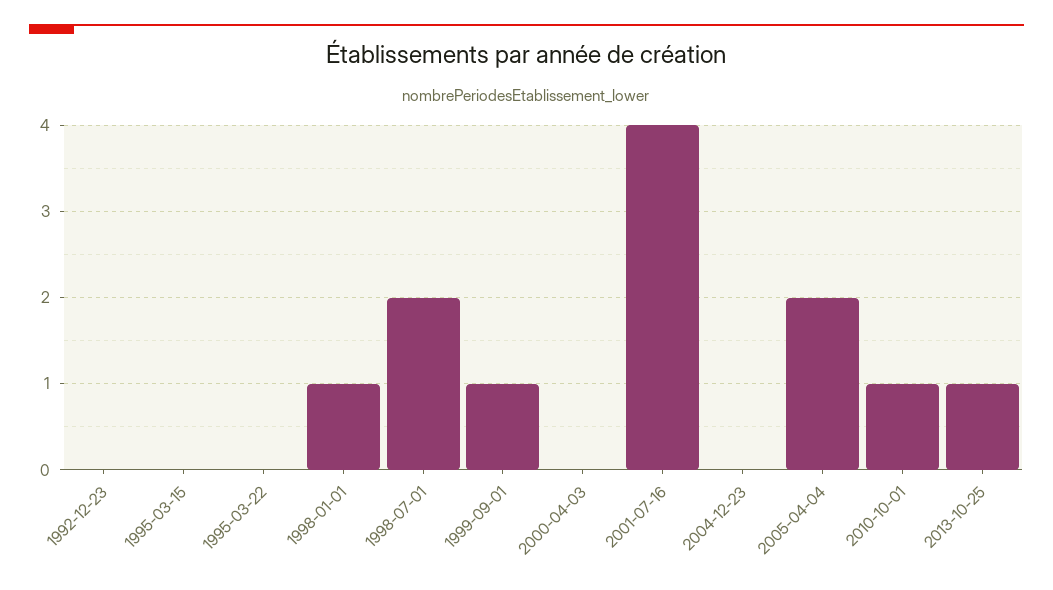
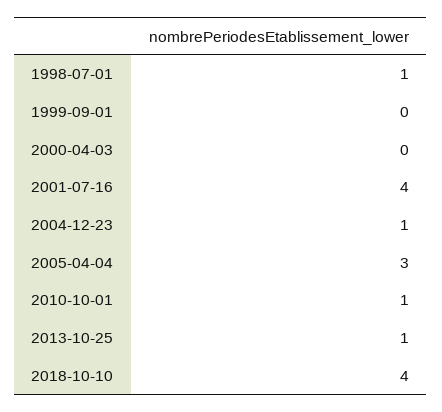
1992-12-23: 0 -> none
1995-03-15: 0 -> none
1995-03-22: 0 -> none
1998-01-01: 1 -> none
1998-07-01: 2 -> 1
1999-09-01: 1 -> 0
2004-12-23: 0 -> 1
2005-04-04: 2 -> 3
2018-10-10: none -> 4

